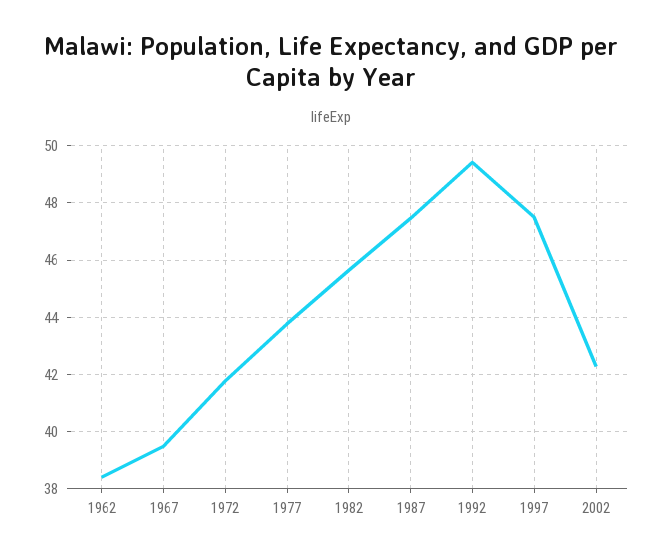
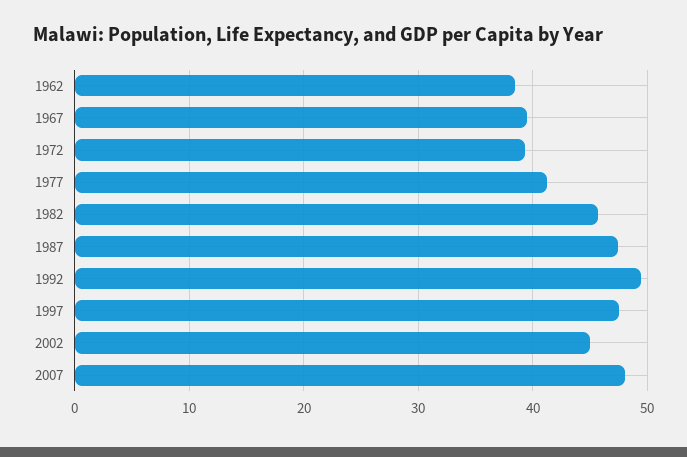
1972: 41.75 -> 39
1977: 43.75 -> 41
2002: 42.25 -> 45
2007: none -> 48

